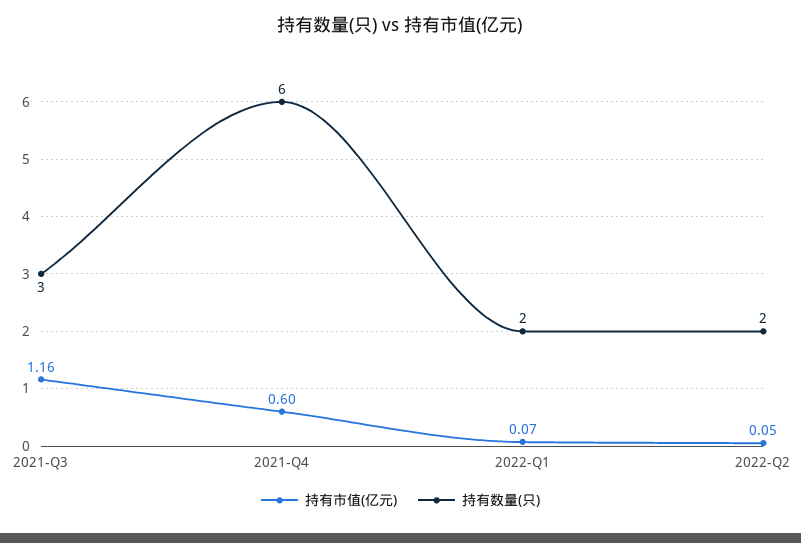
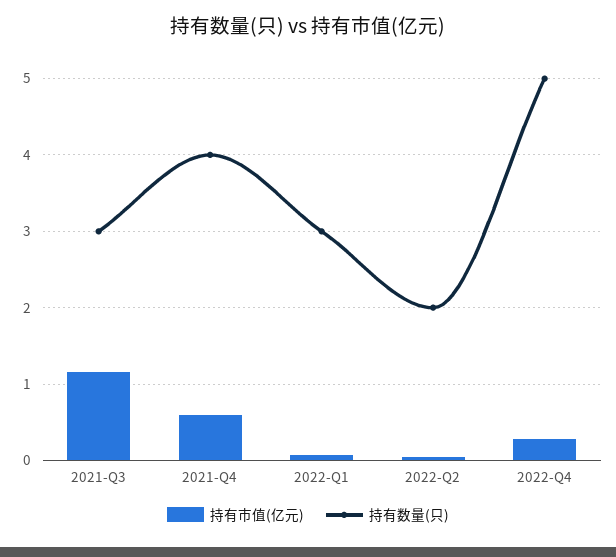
持有数量(只), 2021-Q4: 6 -> 4
持有数量(只), 2022-Q1: 2 -> 3
持有市值(亿元), 2022-Q4: none -> 0.3
持有数量(只), 2022-Q4: none -> 5

